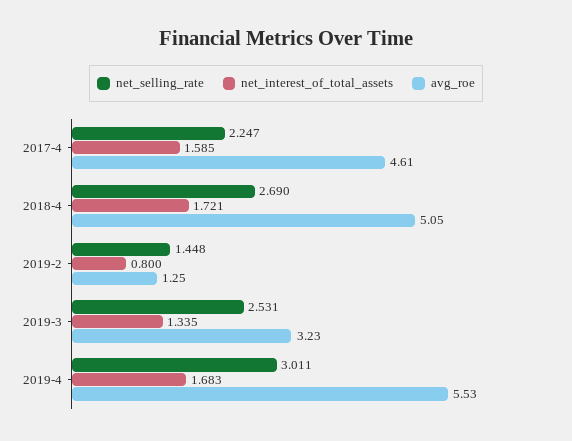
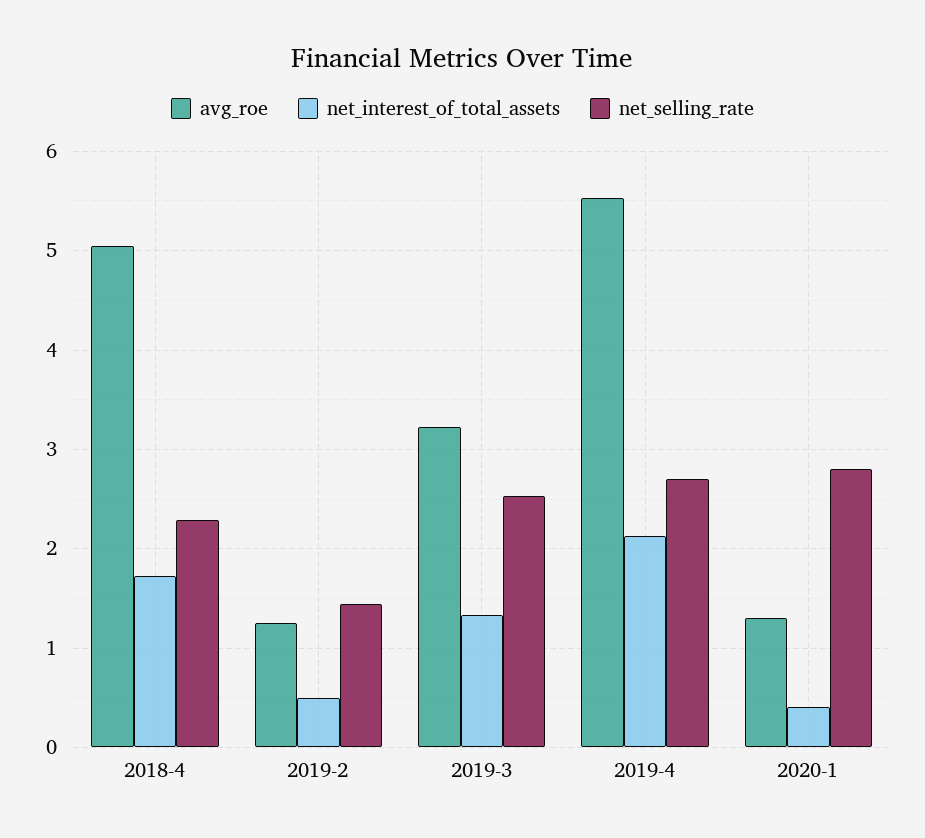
net_selling_rate, 2017-4: 2.247 -> none
net_interest_of_total_assets, 2017-4: 1.585 -> none
avg_roe, 2017-4: 4.61 -> none
net_selling_rate, 2018-4: 2.69 -> 2.3
net_interest_of_total_assets, 2019-2: 0.8 -> 0.5
net_selling_rate, 2019-4: 3.011 -> 2.7
net_interest_of_total_assets, 2019-4: 1.683 -> 2.1
avg_roe, 2020-1: none -> 1.3
net_interest_of_total_assets, 2020-1: none -> 0.4
net_selling_rate, 2020-1: none -> 2.8

